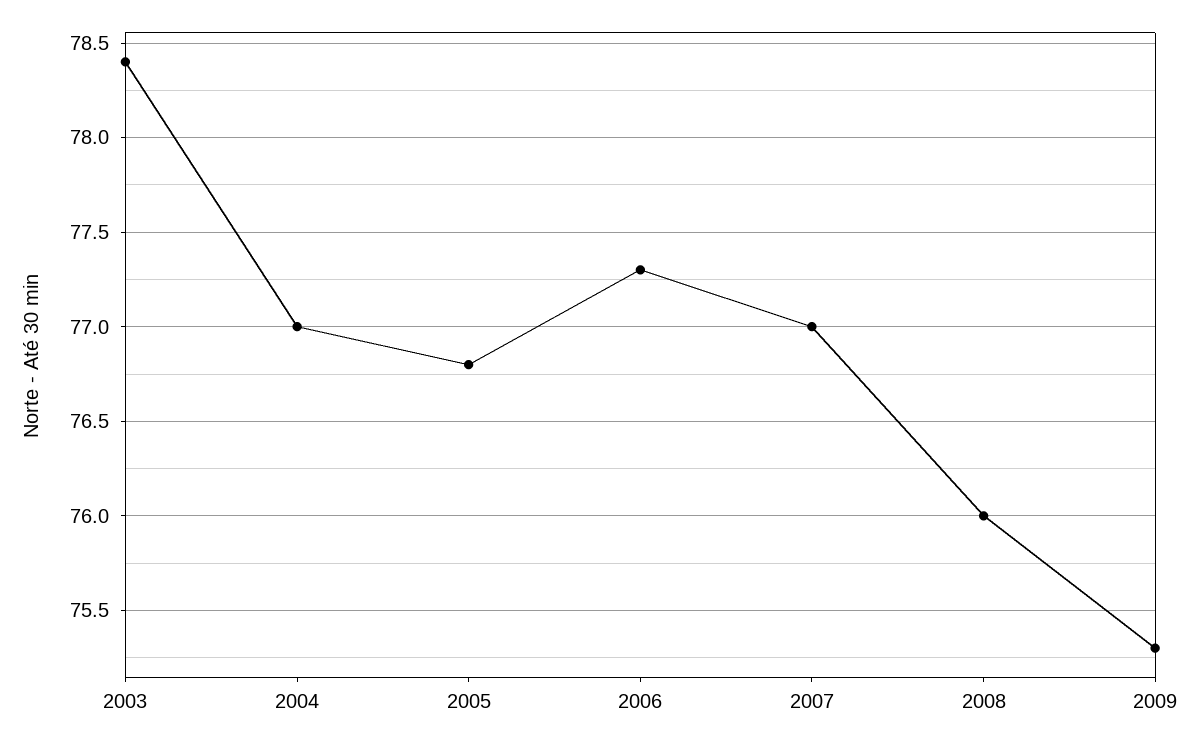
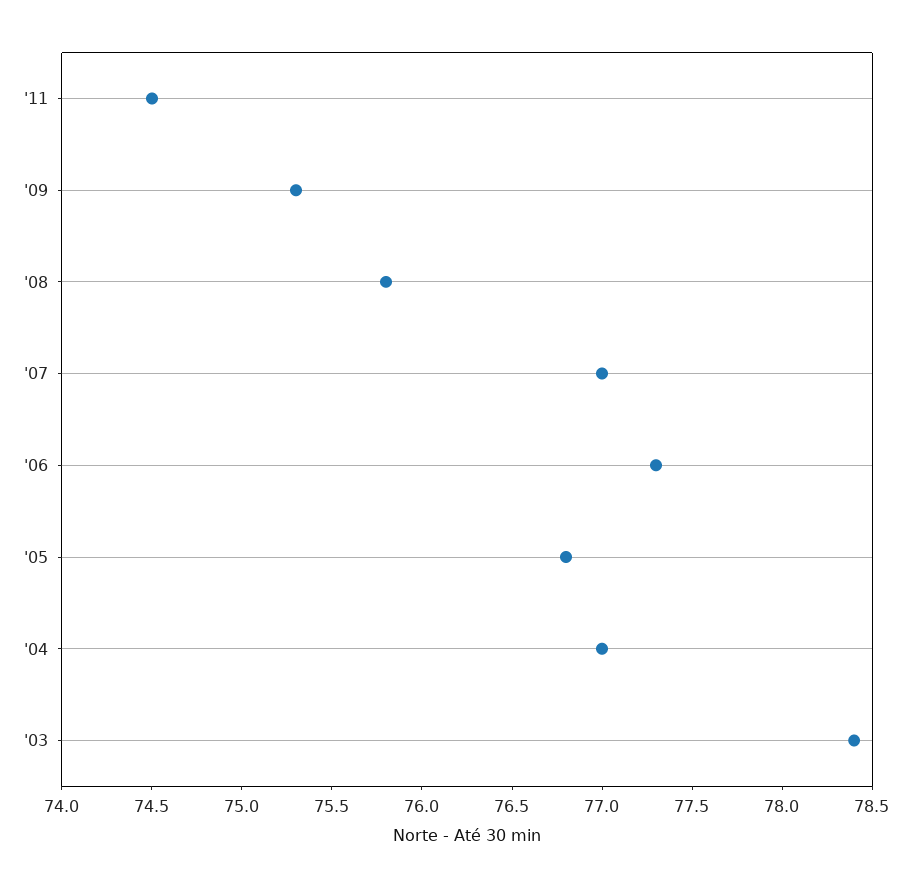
2008: 76 -> 75.8
'11: none -> 74.5

